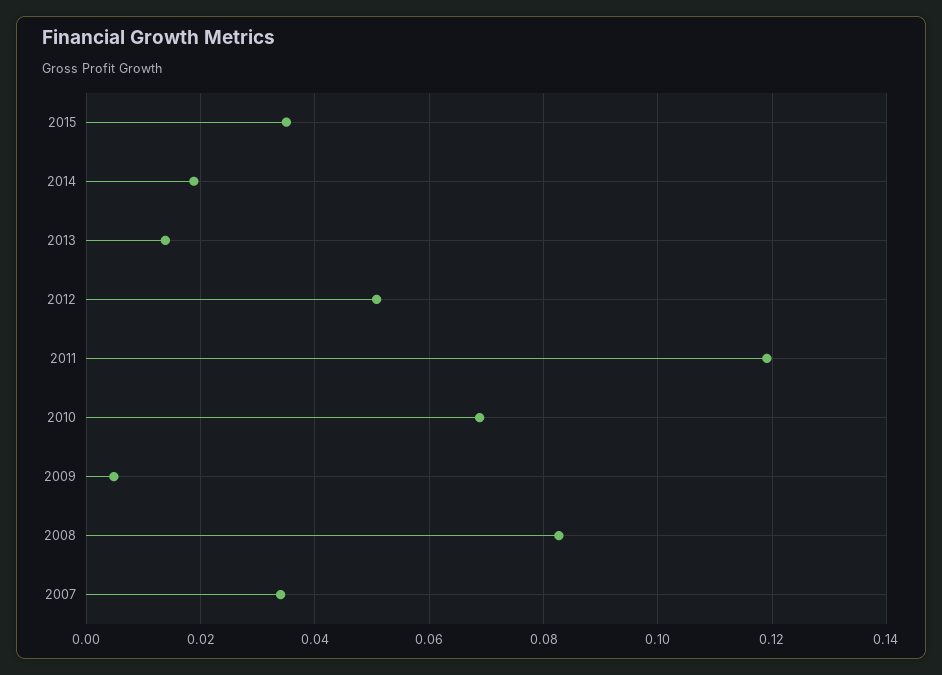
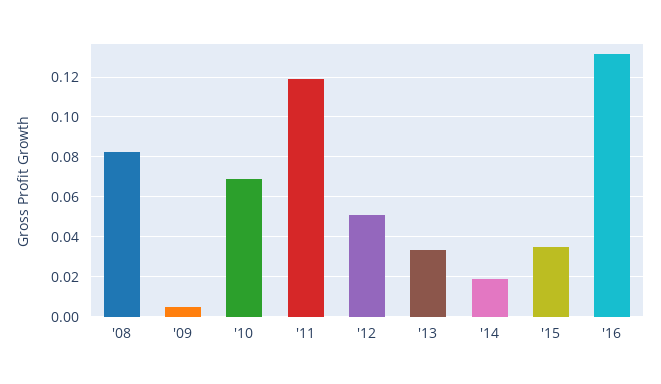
2013: 0.014 -> 0.035
2007: 0.034 -> none
'16: none -> 0.13

